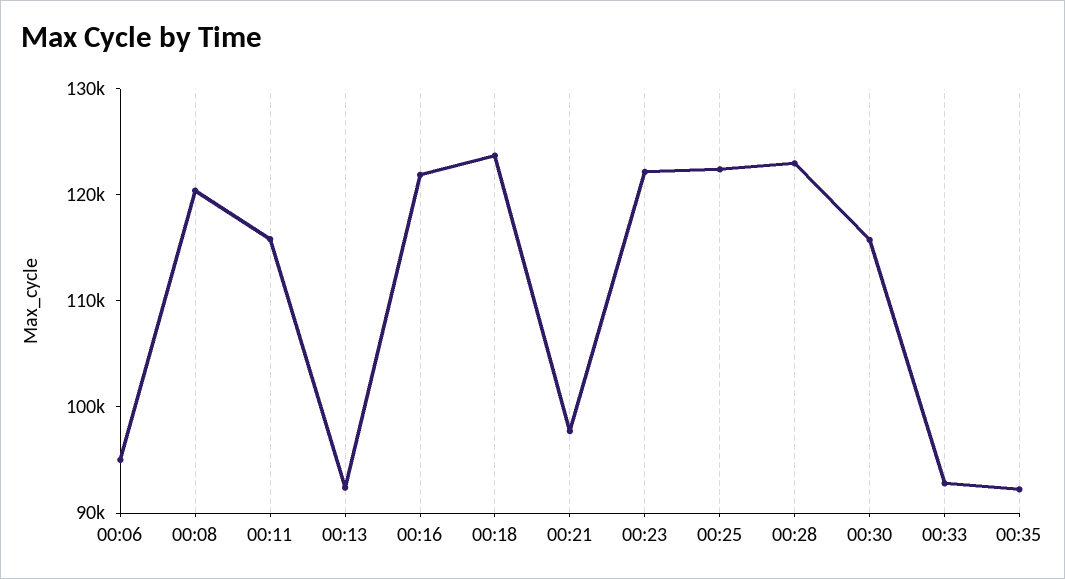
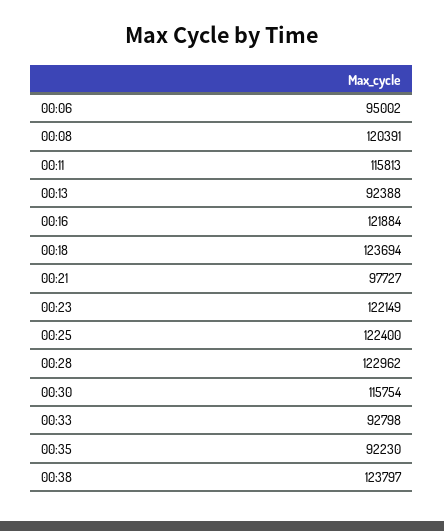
00:38: none -> 123797

